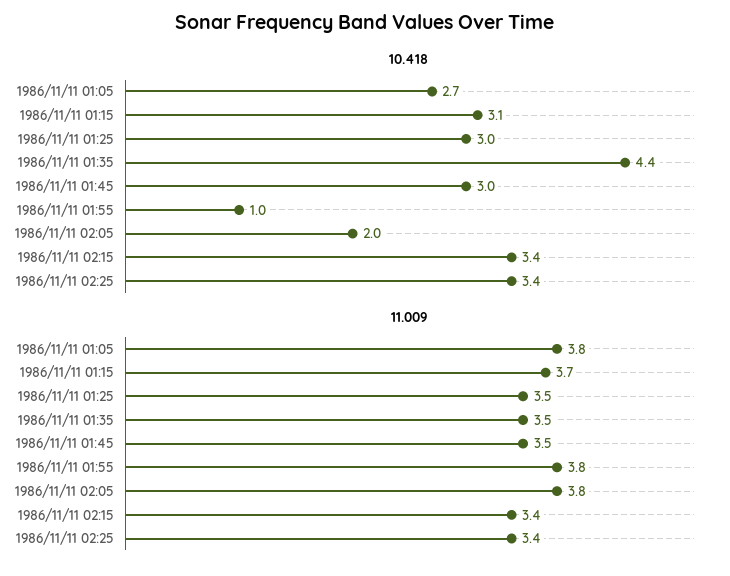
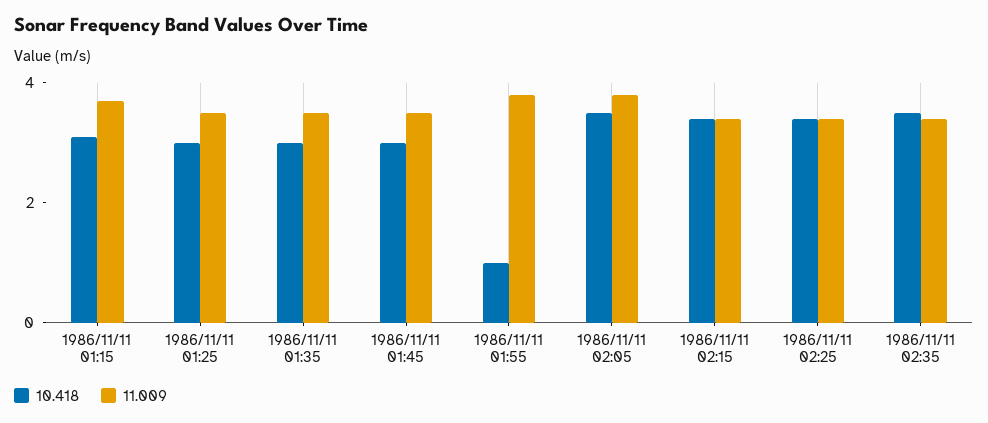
10.418, 1986/11/11 01:05: 2.7 -> none
10.418, 1986/11/11 01:35: 4.4 -> 3
10.418, 1986/11/11 02:05: 2 -> 3.5
11.009, 1986/11/11 01:05: 3.8 -> none
10.418, 1986/11/11 02:35: none -> 3.5
11.009, 1986/11/11 02:35: none -> 3.5

